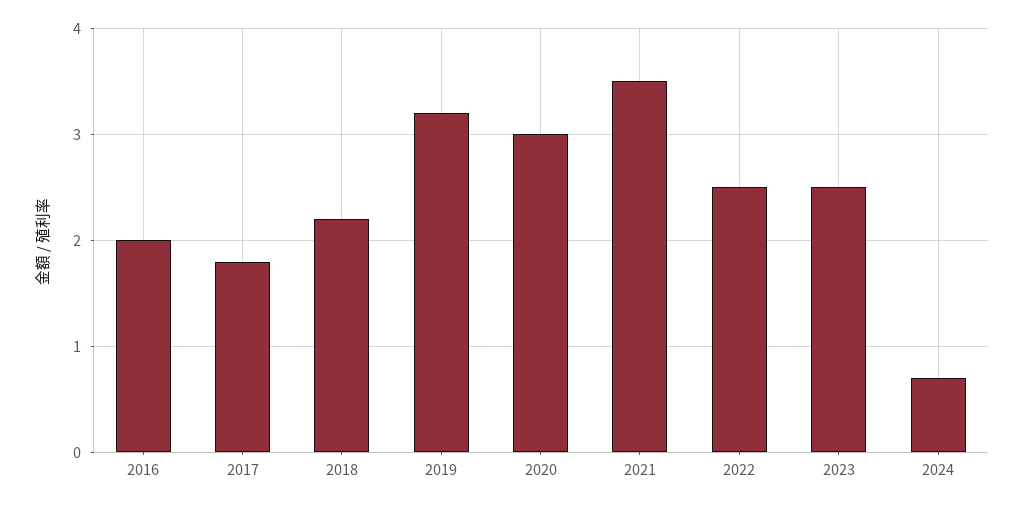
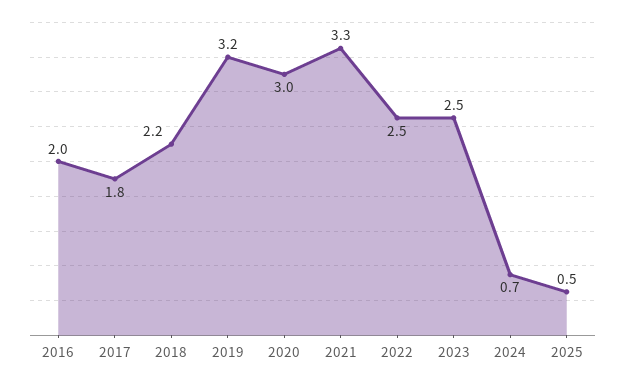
2021: 3.5 -> 3.3
2025: none -> 0.5

